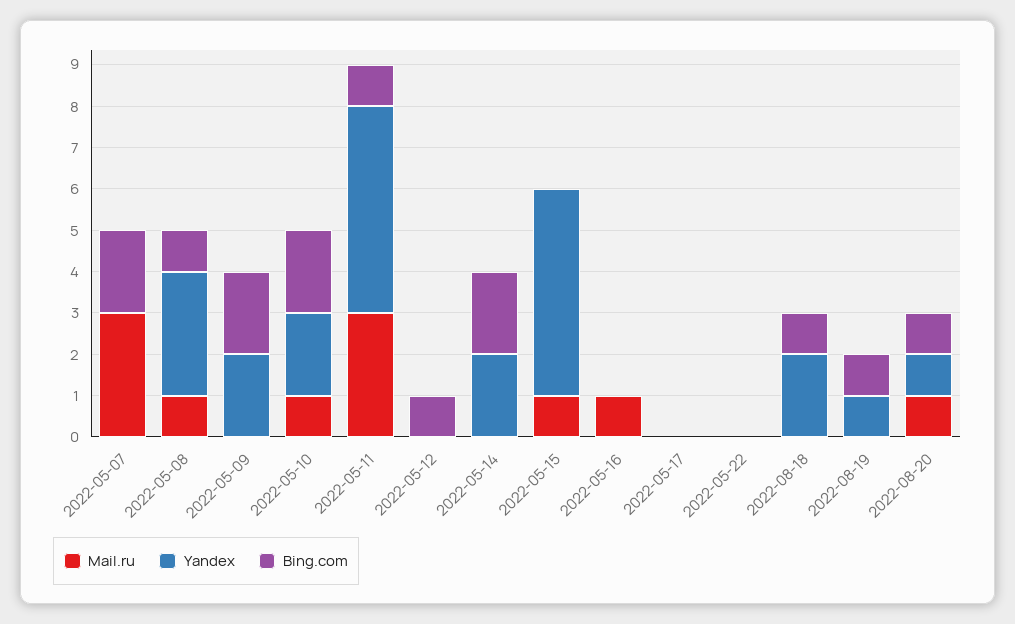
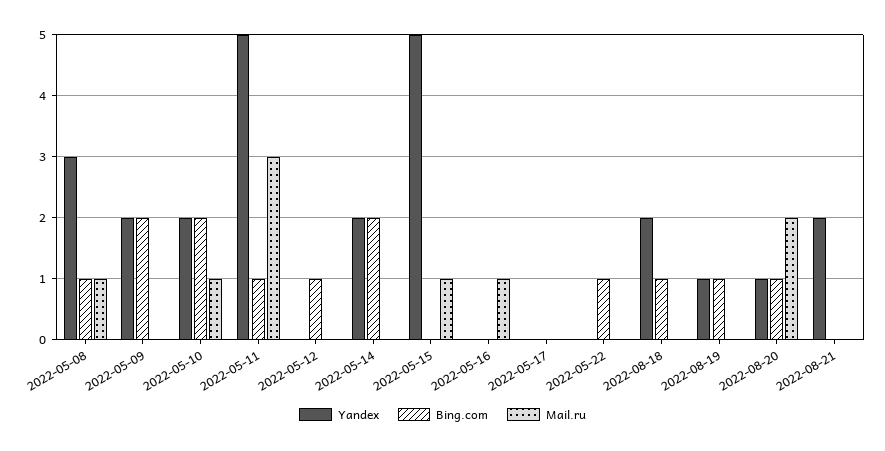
Mail.ru, 2022-05-07: 3 -> none
Yandex, 2022-05-07: 0 -> none
Bing.com, 2022-05-07: 2 -> none
Bing.com, 2022-05-22: 0 -> 1
Mail.ru, 2022-08-20: 1 -> 2
Yandex, 2022-08-21: none -> 2
Bing.com, 2022-08-21: none -> 0
Mail.ru, 2022-08-21: none -> 0

